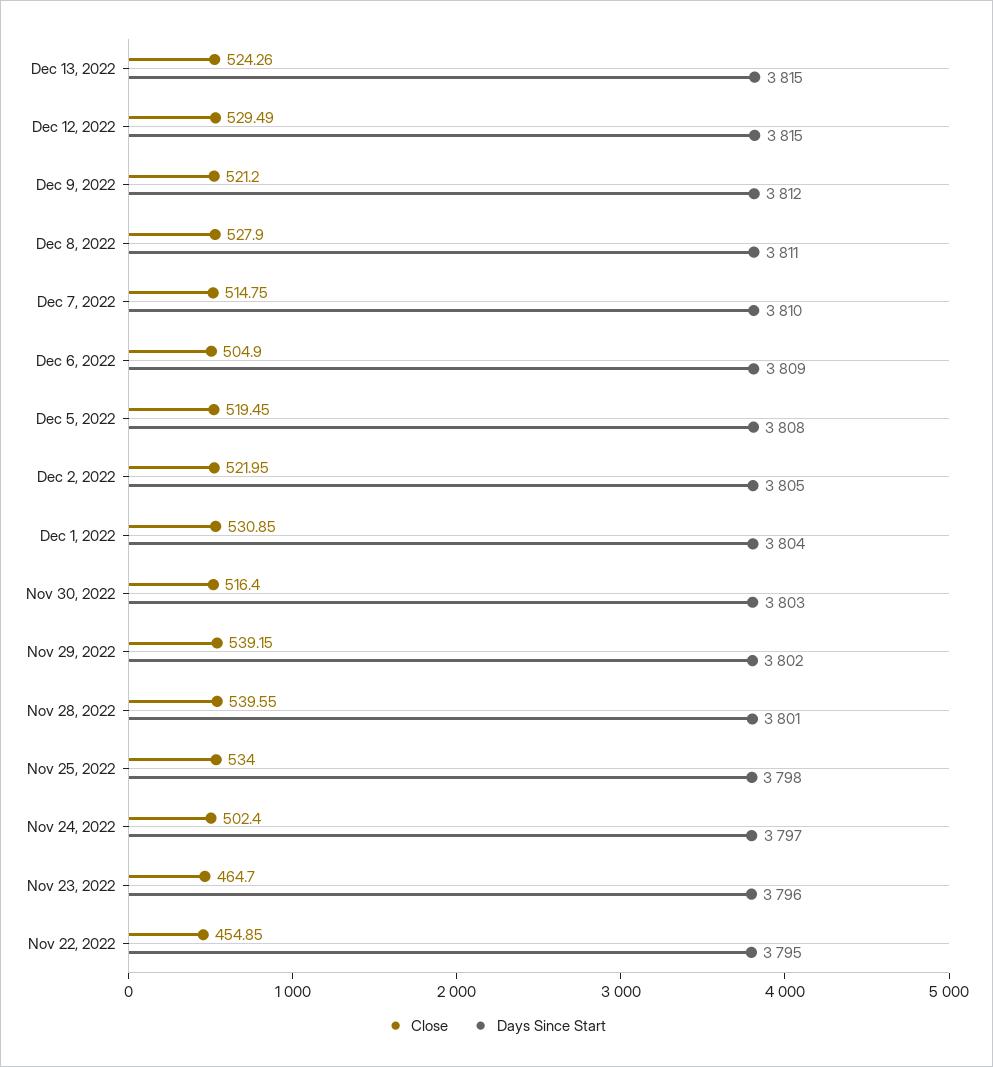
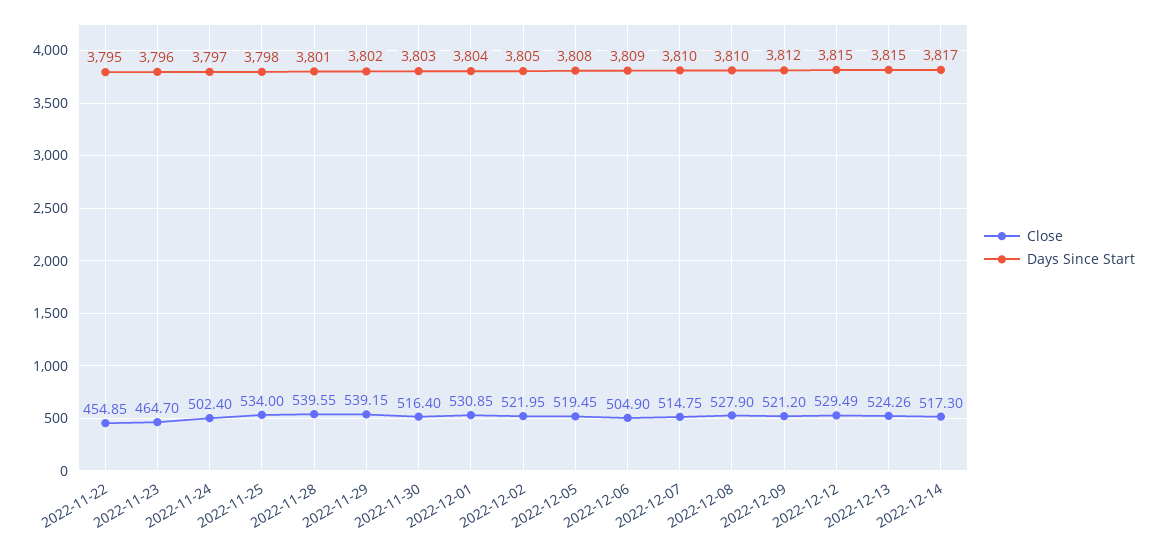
Days Since Start, Dec 8, 2022: 3811 -> 3810
Close, 2022-12-14: none -> 517.3
Days Since Start, 2022-12-14: none -> 3817

